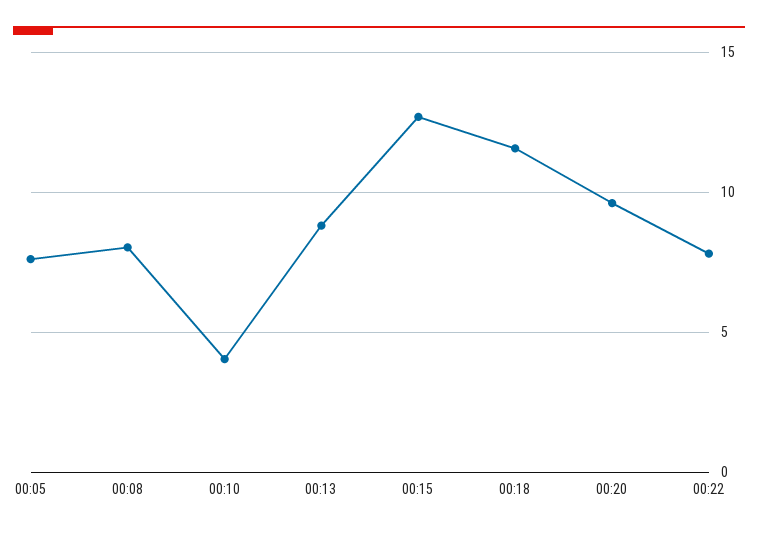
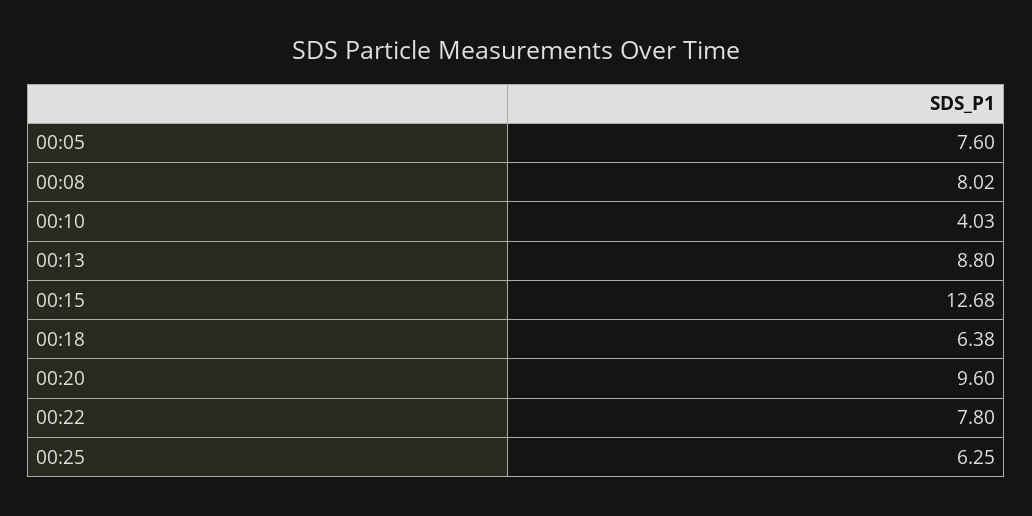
00:18: 11.5 -> 6.38
00:25: none -> 6.25

